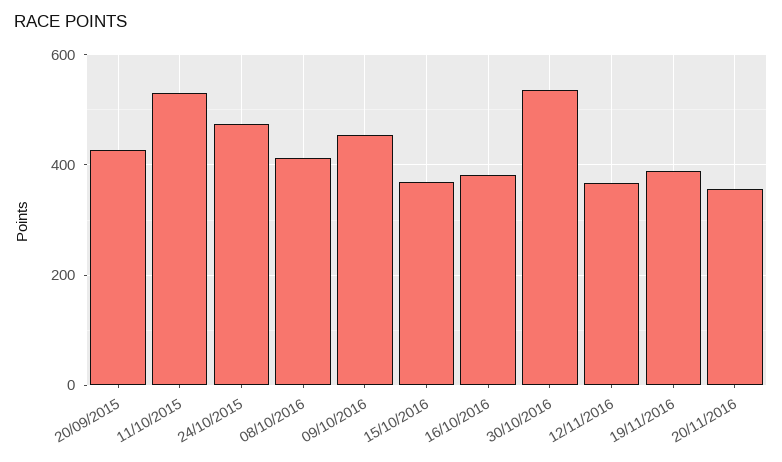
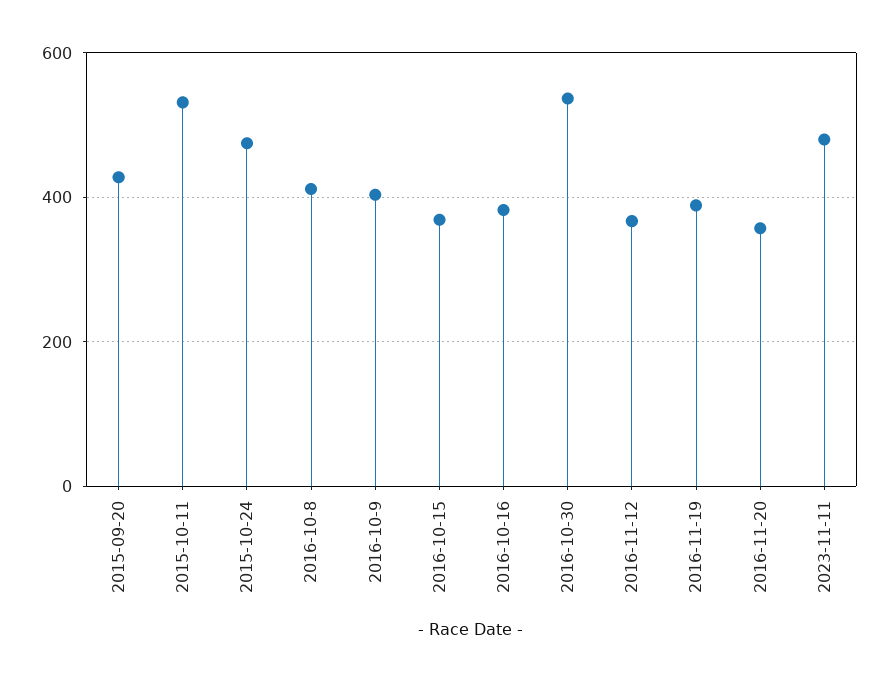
09/10/2016: 460 -> 400
2023-11-11: none -> 480

